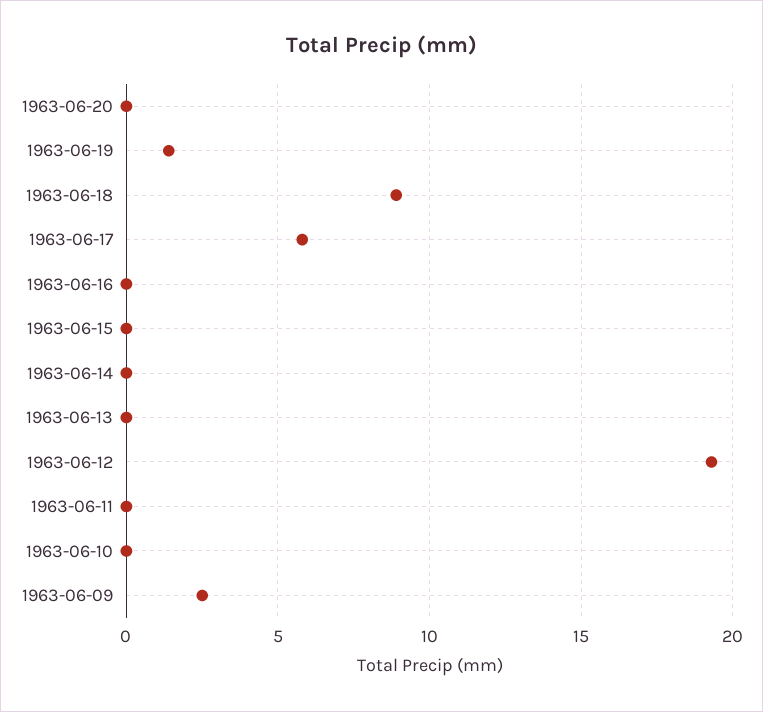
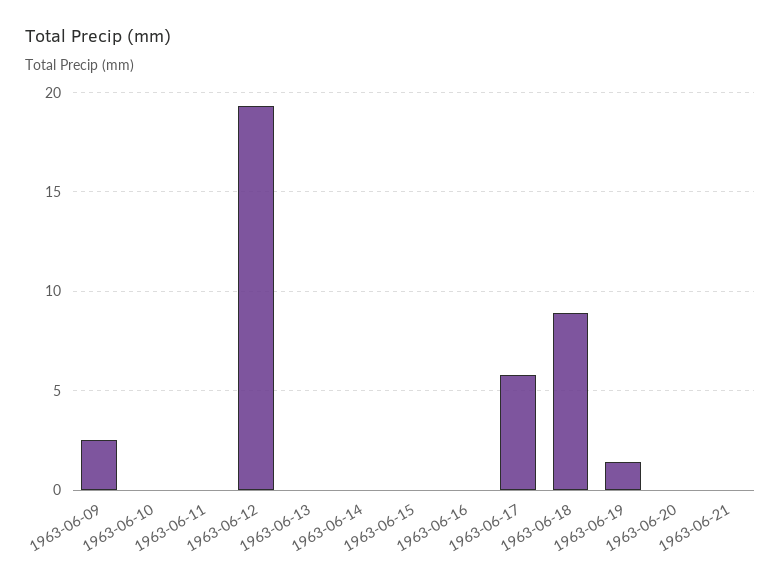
1963-06-21: none -> 0

